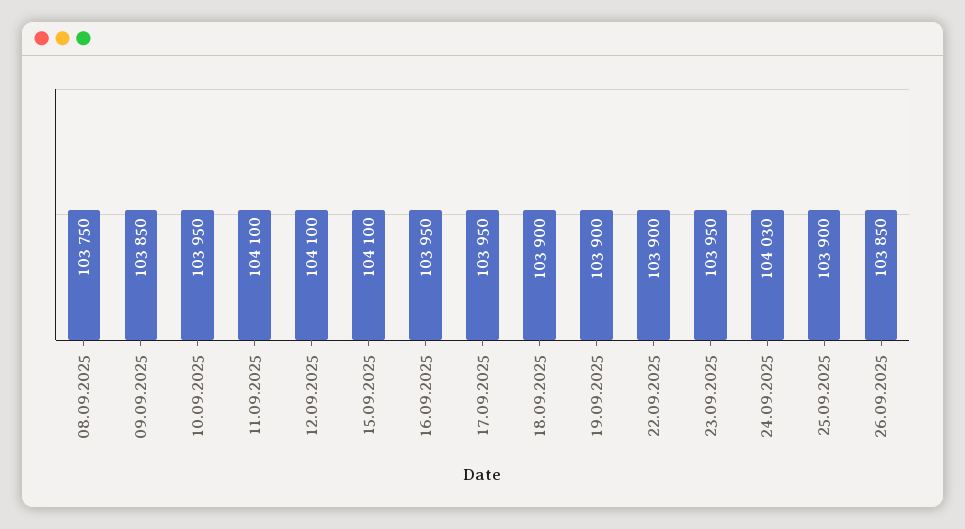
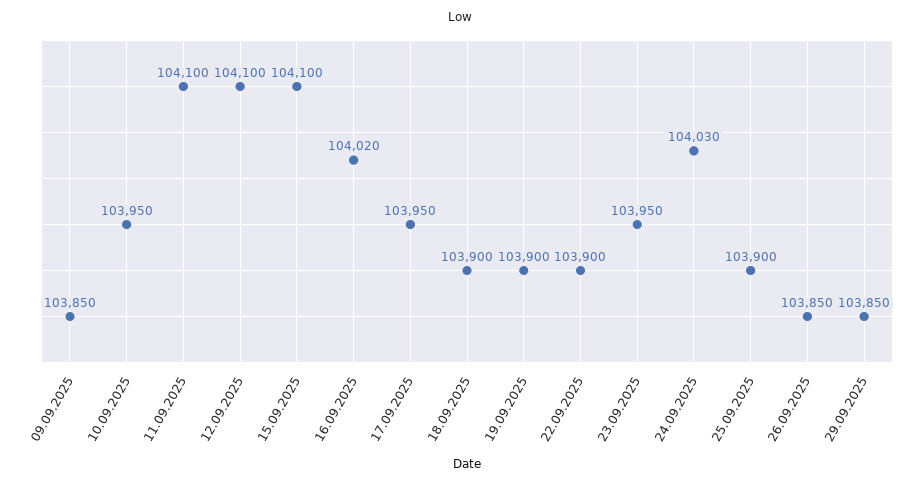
08.09.2025: 103750 -> none
16.09.2025: 103950 -> 104020
29.09.2025: none -> 103850

